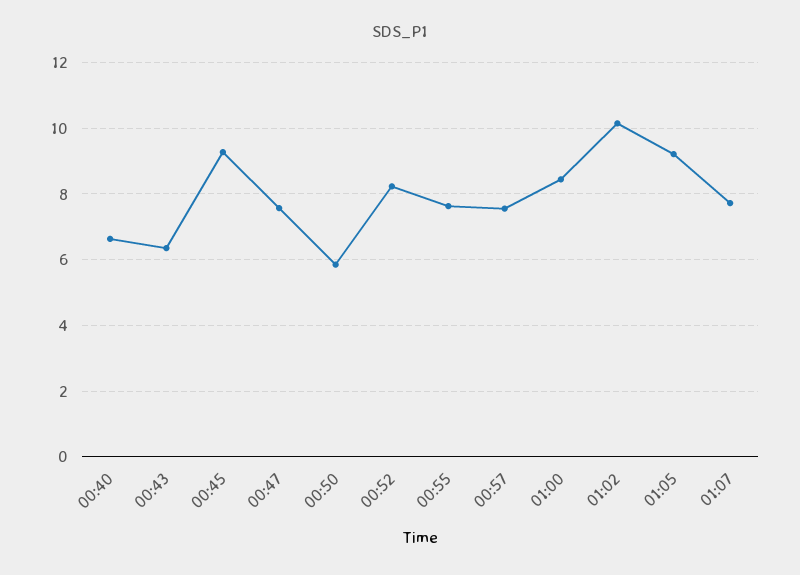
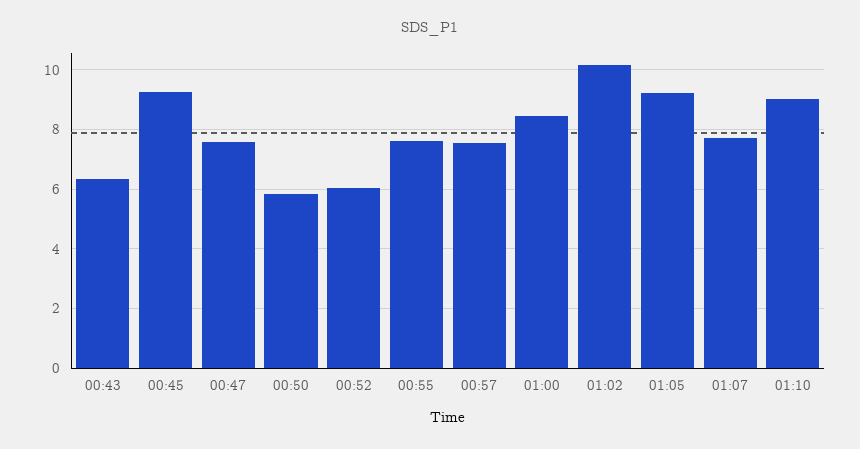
00:40: 6.6 -> none
00:52: 8.2 -> 6
01:10: none -> 9

